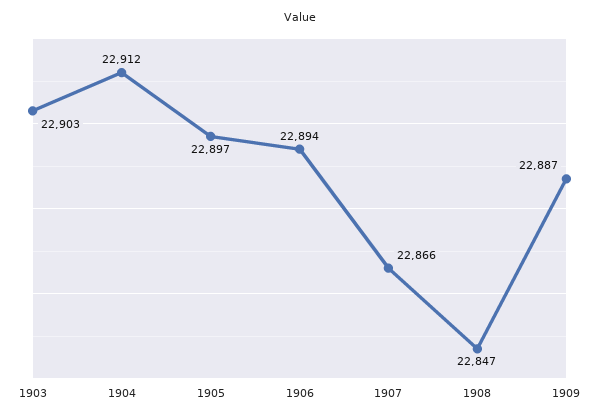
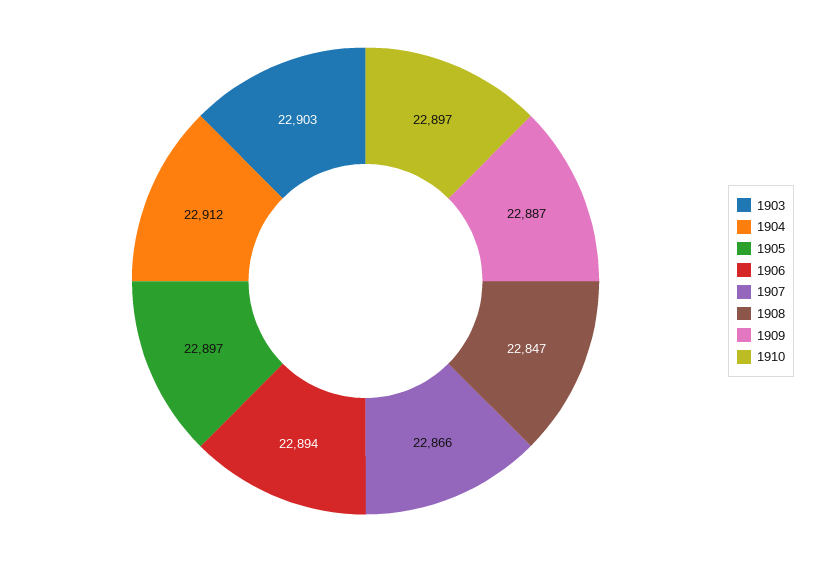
1910: none -> 22897

